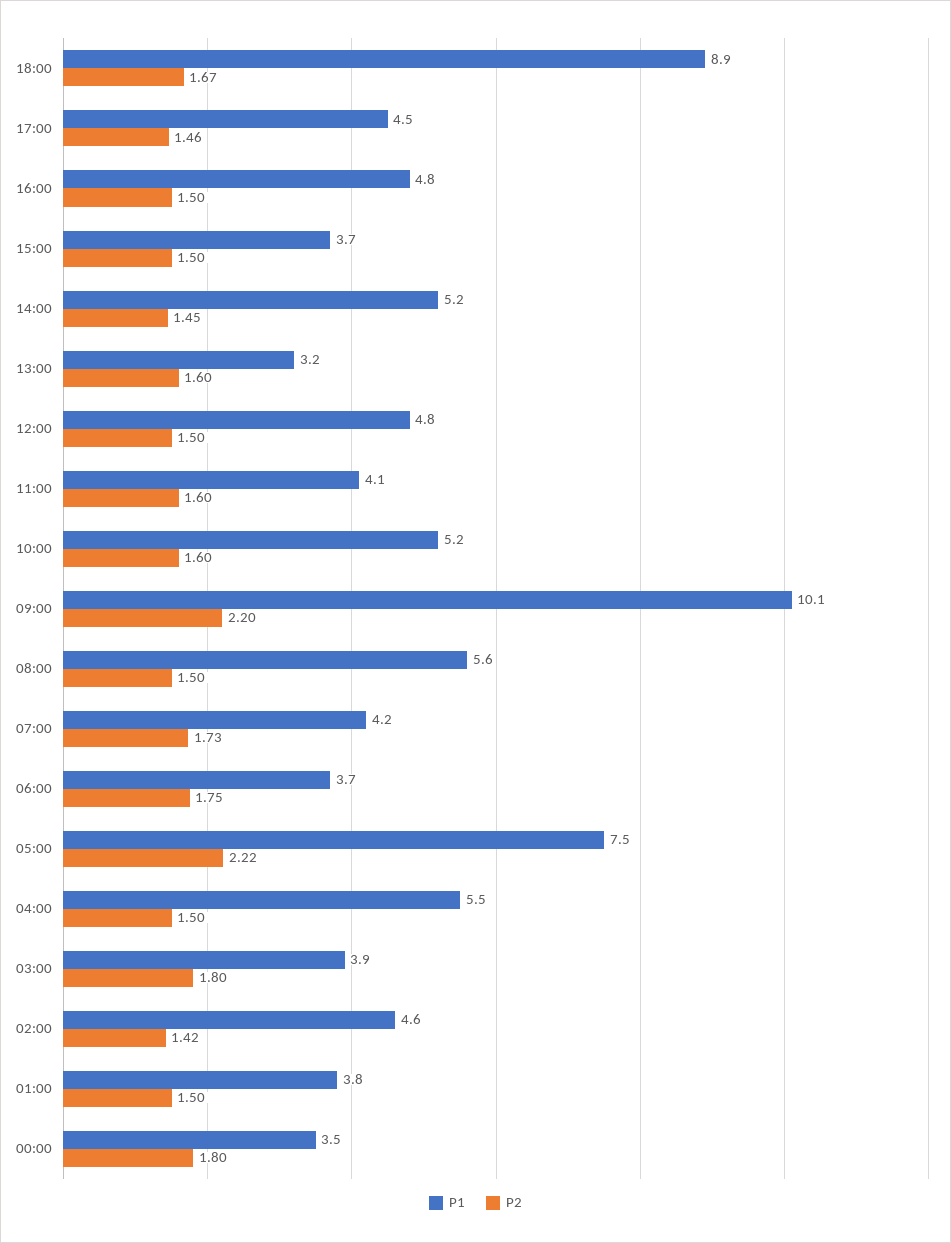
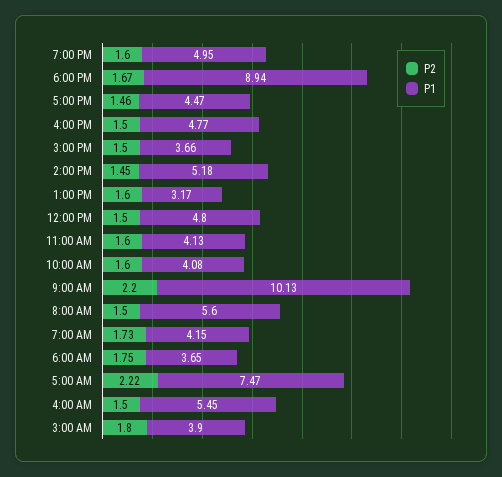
P1, 10:00: 5.2 -> 4.08
P1, 02:00: 4.6 -> none
P2, 02:00: 1.42 -> none
P1, 01:00: 3.8 -> none
P2, 01:00: 1.5 -> none
P1, 00:00: 3.5 -> none
P2, 00:00: 1.8 -> none
P2, 7:00 PM: none -> 1.6
P1, 7:00 PM: none -> 4.95

